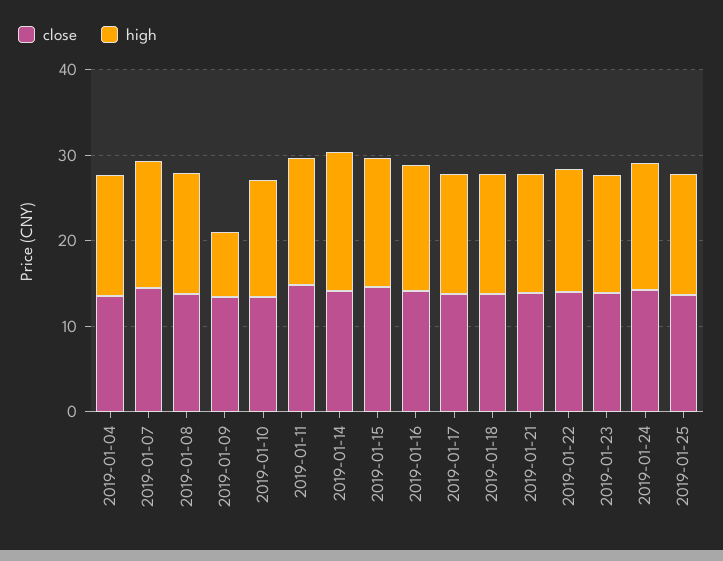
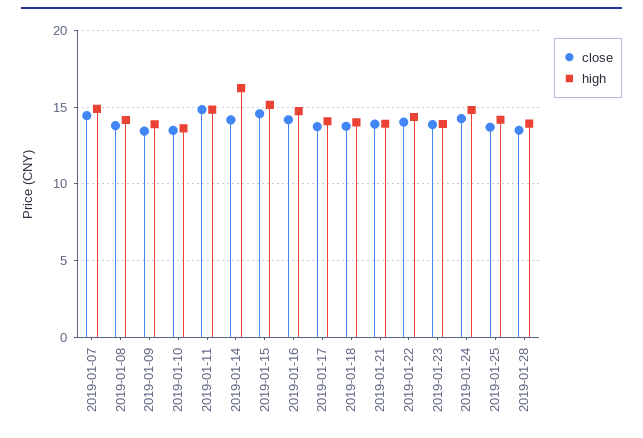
close, 2019-01-04: 14 -> none
high, 2019-01-04: 14 -> none
high, 2019-01-09: 8 -> 14
close, 2019-01-28: none -> 13.5
high, 2019-01-28: none -> 14

